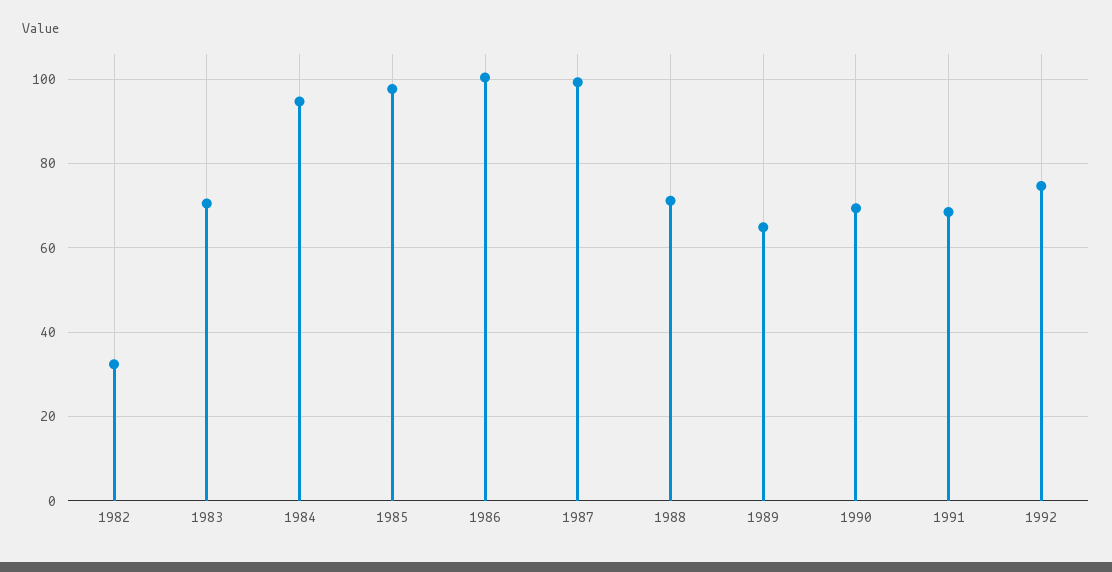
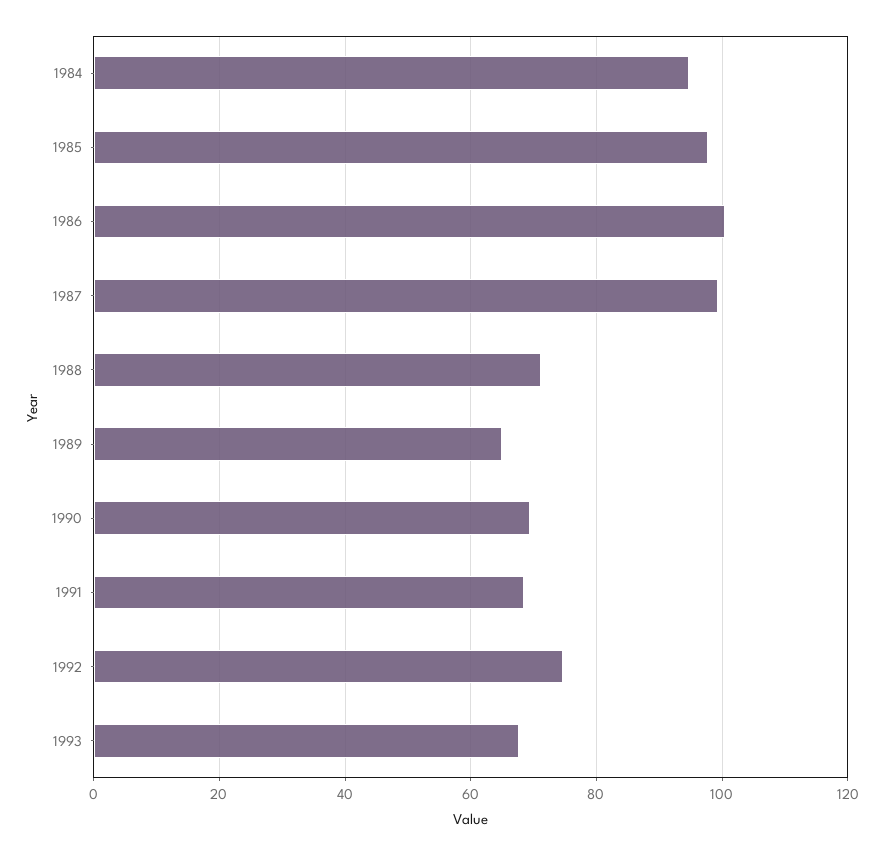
1982: 32 -> none
1983: 70 -> none
1993: none -> 68

